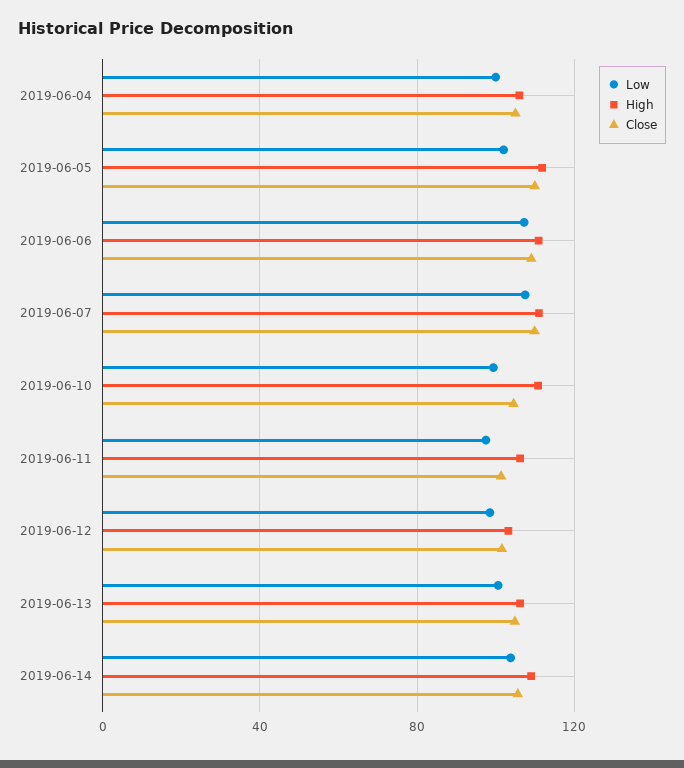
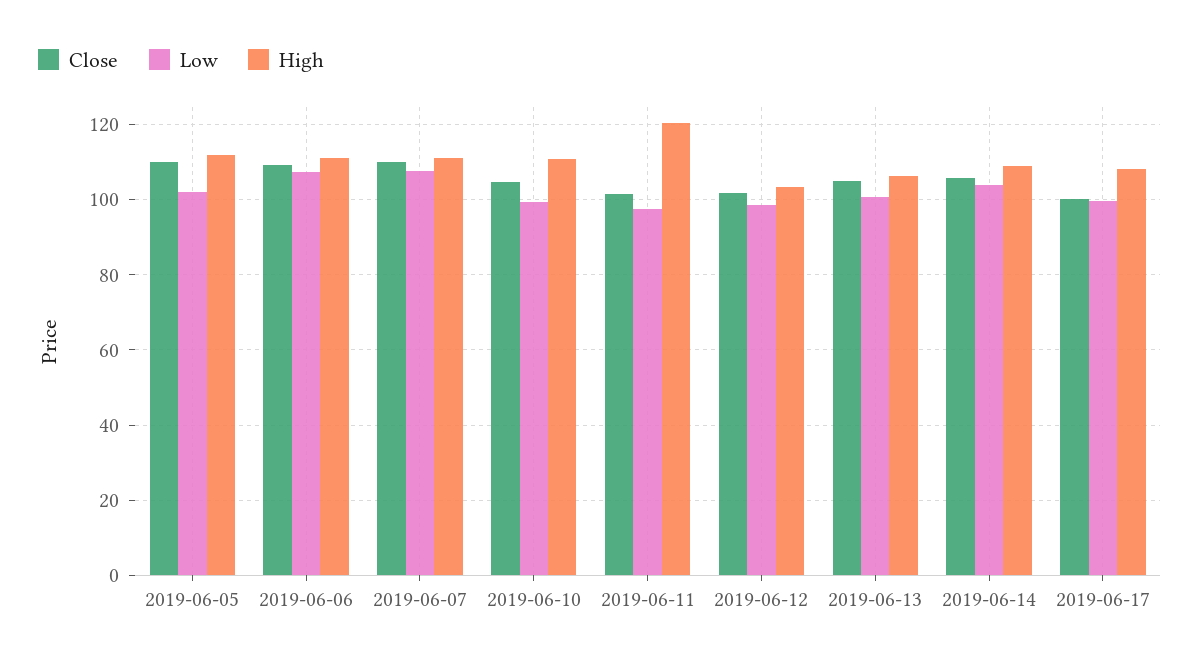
Low, 2019-06-04: 100 -> none
High, 2019-06-04: 105 -> none
Close, 2019-06-04: 105 -> none
High, 2019-06-11: 105 -> 120
Close, 2019-06-17: none -> 100
Low, 2019-06-17: none -> 100
High, 2019-06-17: none -> 108

